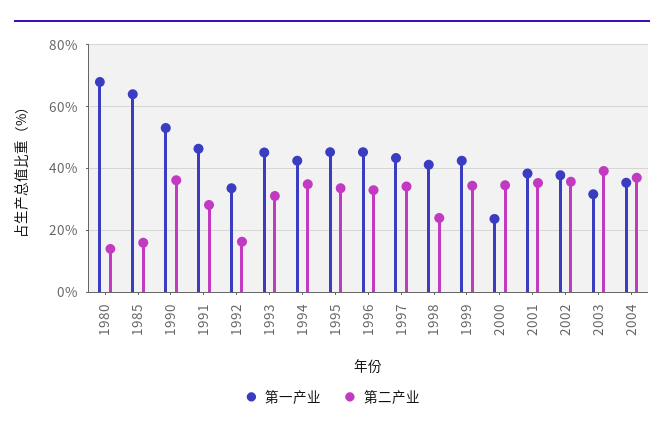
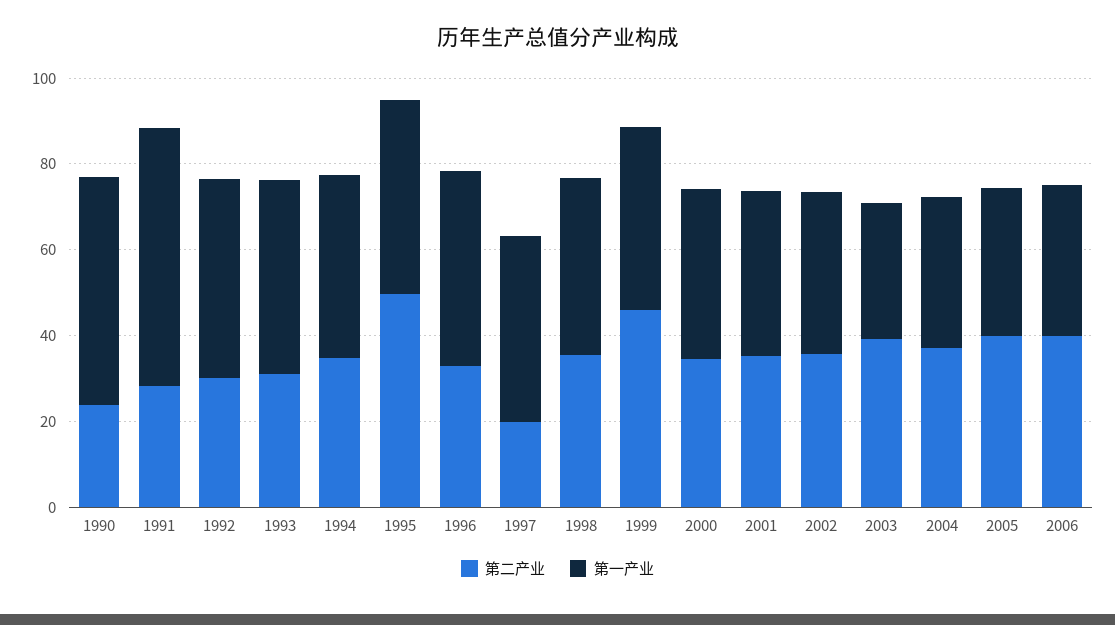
第一产业, 1980: 68 -> none
第二产业, 1980: 14 -> none
第一产业, 1985: 64 -> none
第二产业, 1985: 16 -> none
第二产业, 1990: 36 -> 25
第一产业, 1991: 46 -> 60
第一产业, 1992: 34 -> 45
第二产业, 1992: 16 -> 30
第二产业, 1995: 34 -> 50
第二产业, 1997: 34 -> 20
第二产业, 1998: 24 -> 35
第二产业, 1999: 34 -> 45
第一产业, 2000: 24 -> 40
第二产业, 2005: none -> 40
第一产业, 2005: none -> 35
第二产业, 2006: none -> 40
第一产业, 2006: none -> 35

